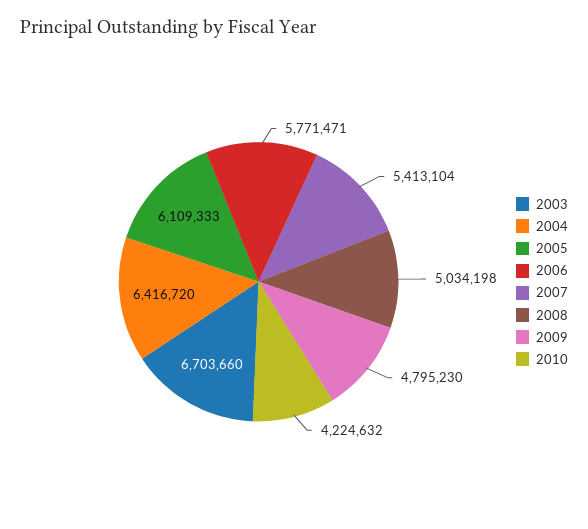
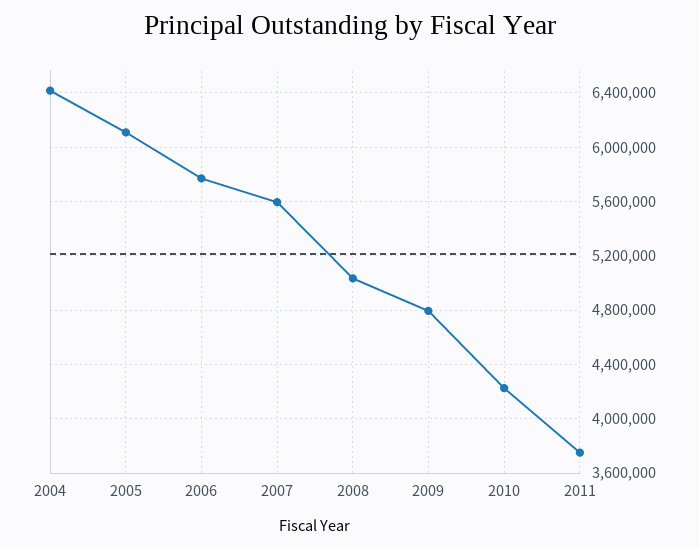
2003: 6703660 -> none
2007: 5413104 -> 5600000
2011: none -> 3750000

